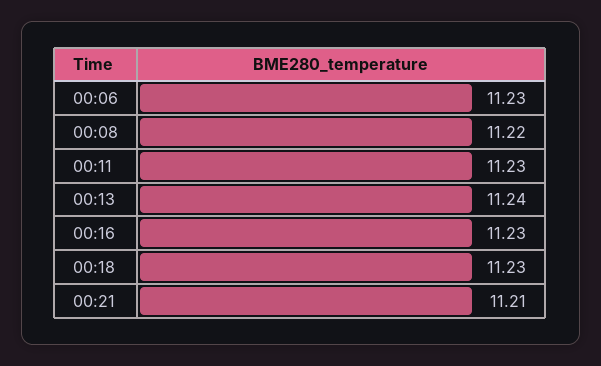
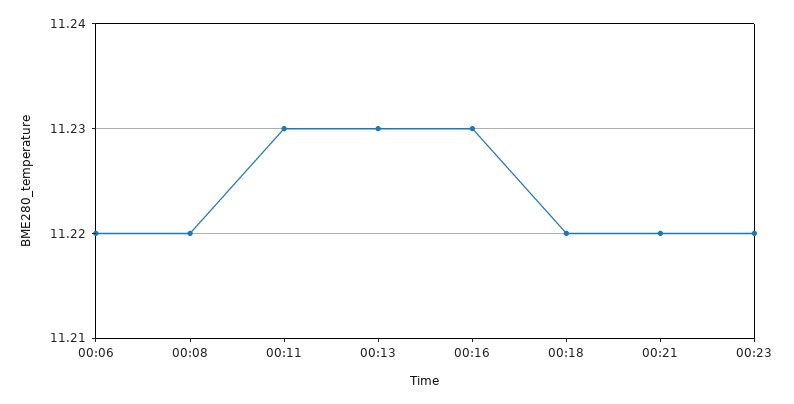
00:06: 11.23 -> 11.22
00:13: 11.24 -> 11.23
00:18: 11.23 -> 11.22
00:21: 11.21 -> 11.22
00:23: none -> 11.22

